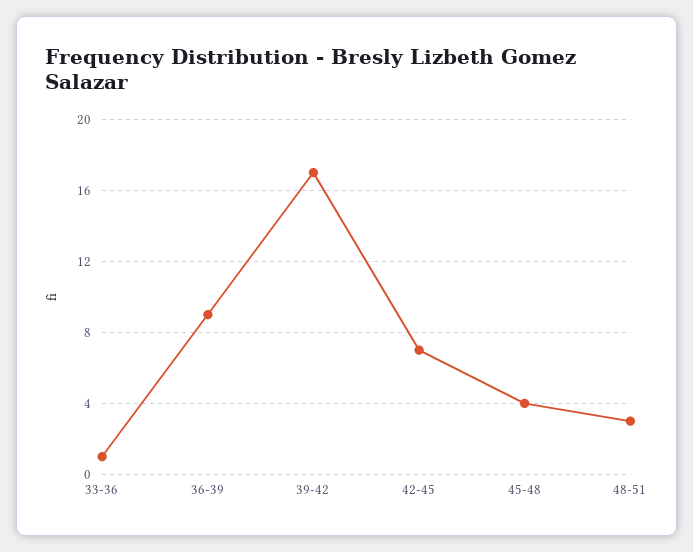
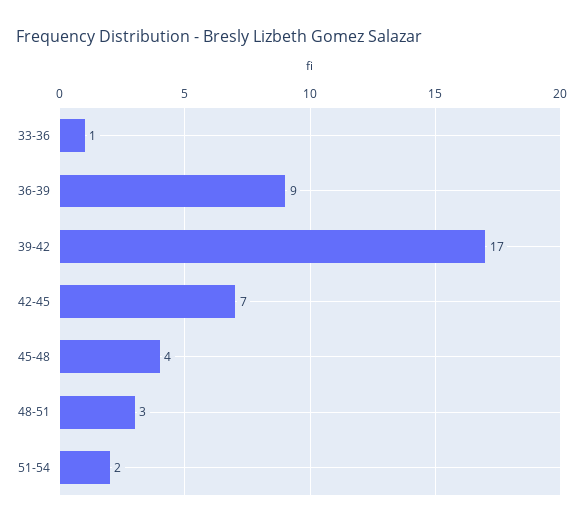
51-54: none -> 2

